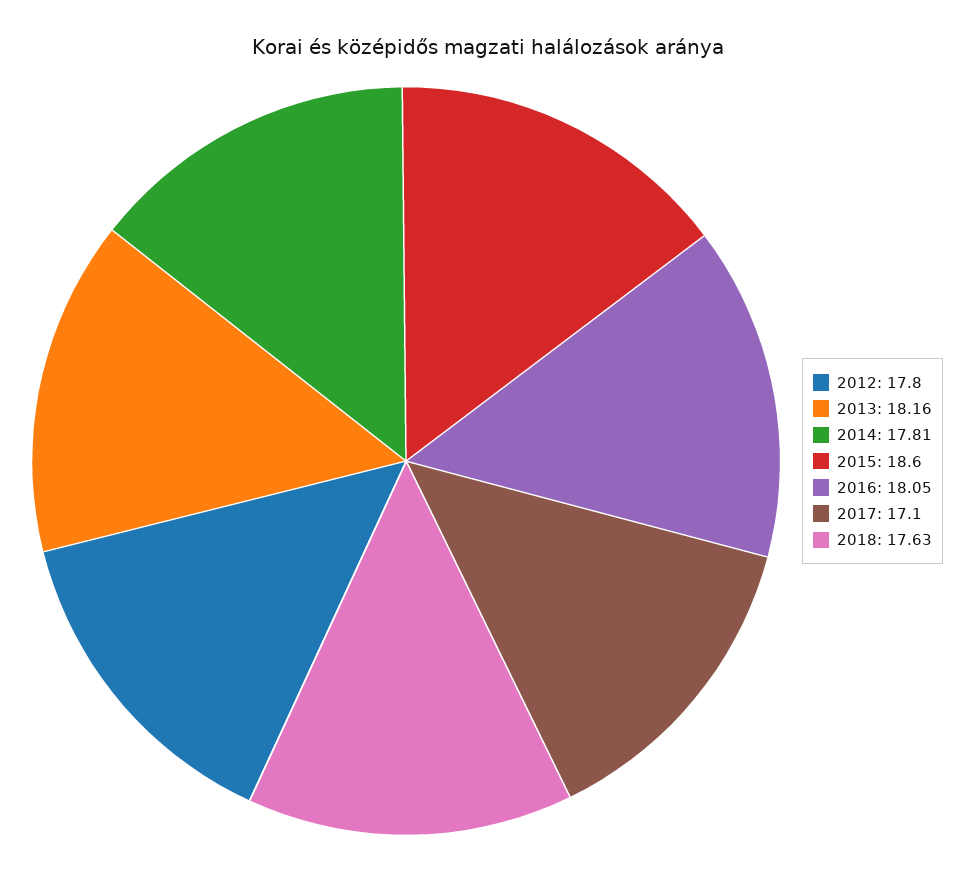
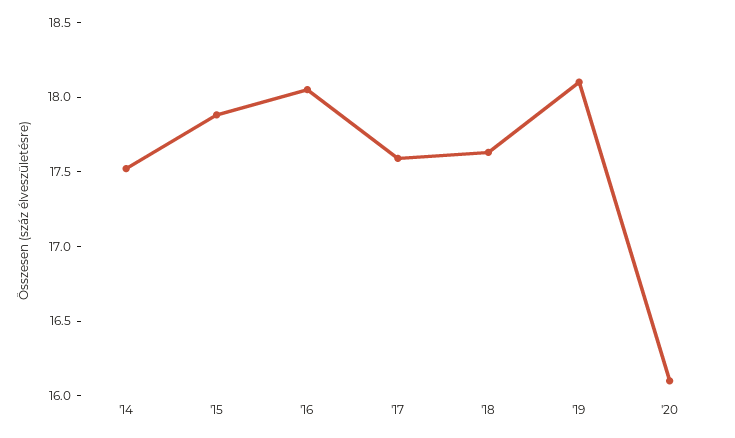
2012: 17.8 -> none
2013: 18.16 -> none
2014: 17.81 -> 17.5
2015: 18.6 -> 17.9
2017: 17.1 -> 17.6
'19: none -> 18.1
'20: none -> 16.1

